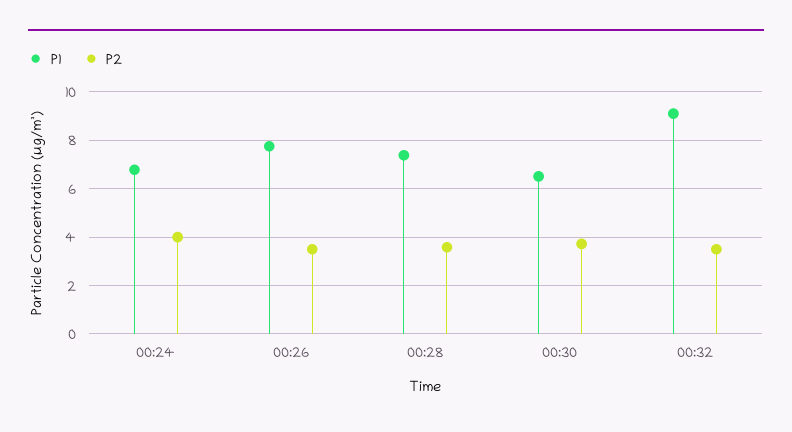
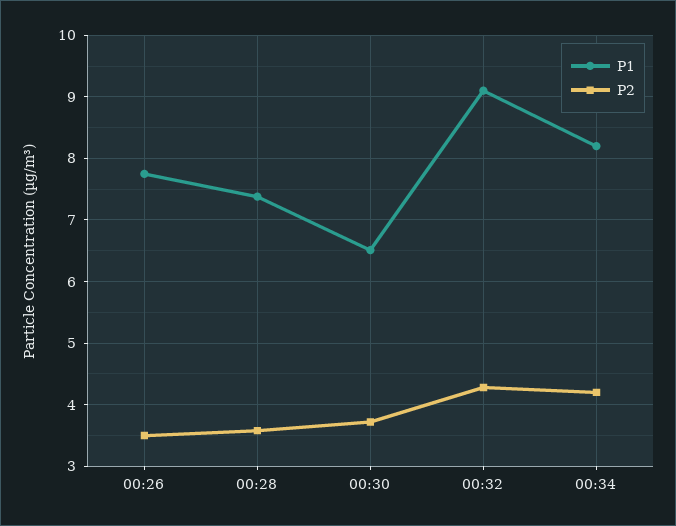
P1, 00:24: 6.75 -> none
P2, 00:24: 4 -> none
P2, 00:32: 3.5 -> 4.3
P1, 00:34: none -> 8.2
P2, 00:34: none -> 4.2

